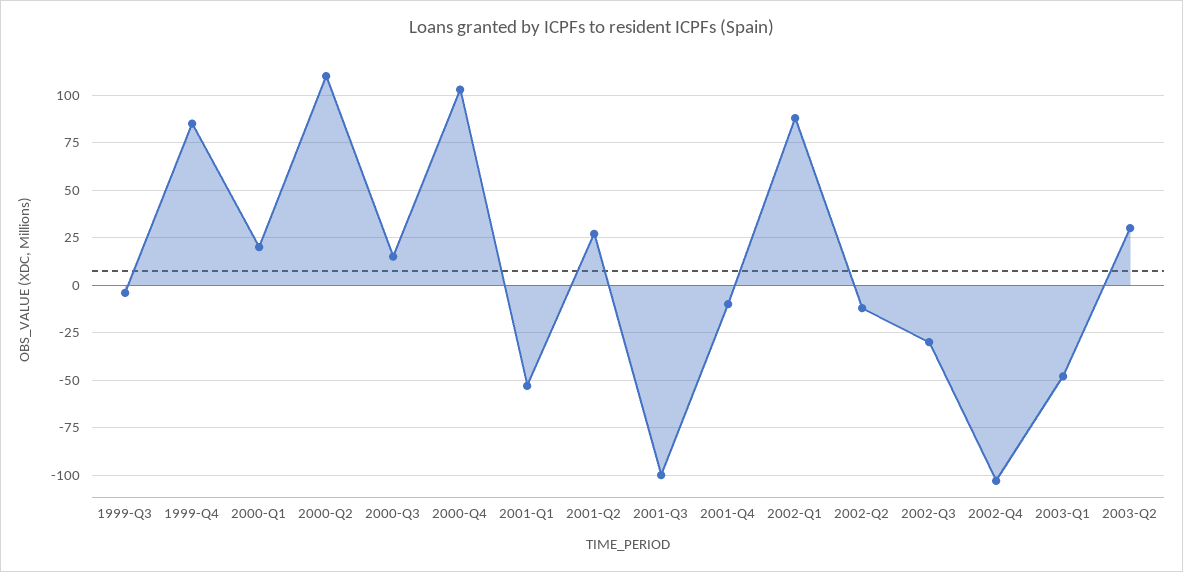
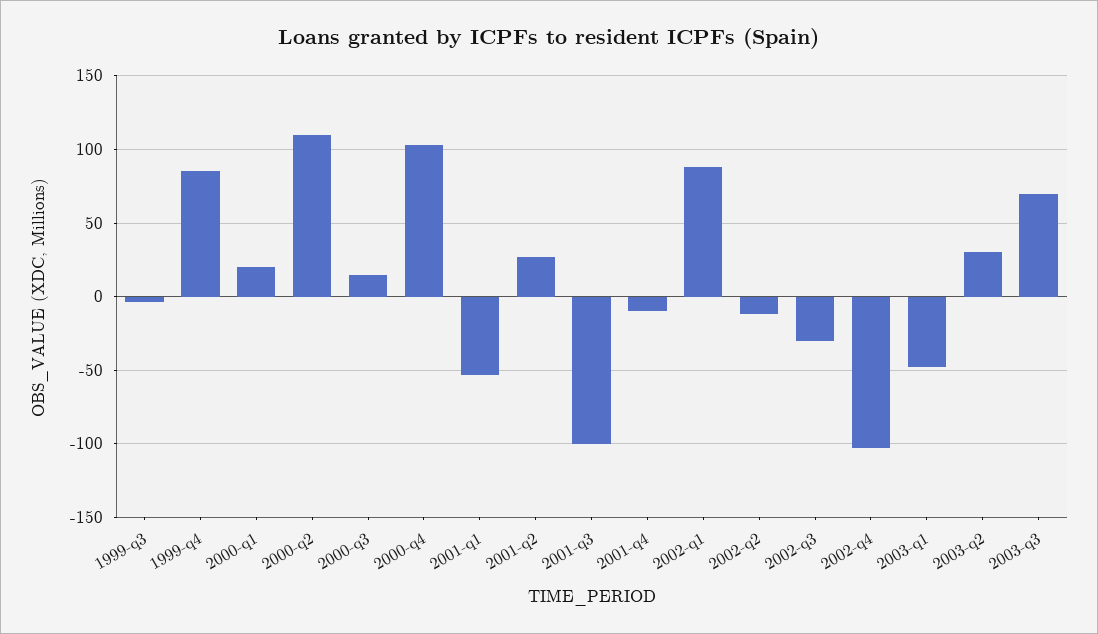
2003-q3: none -> 70

